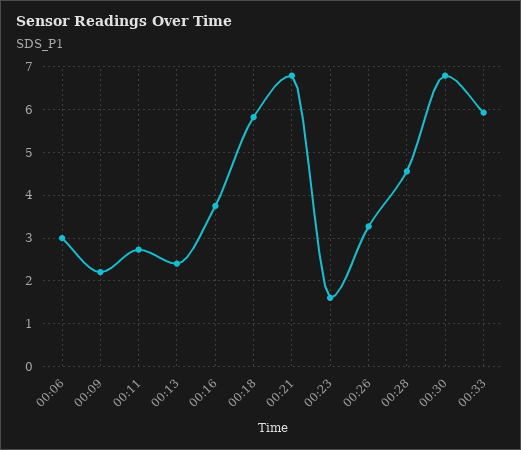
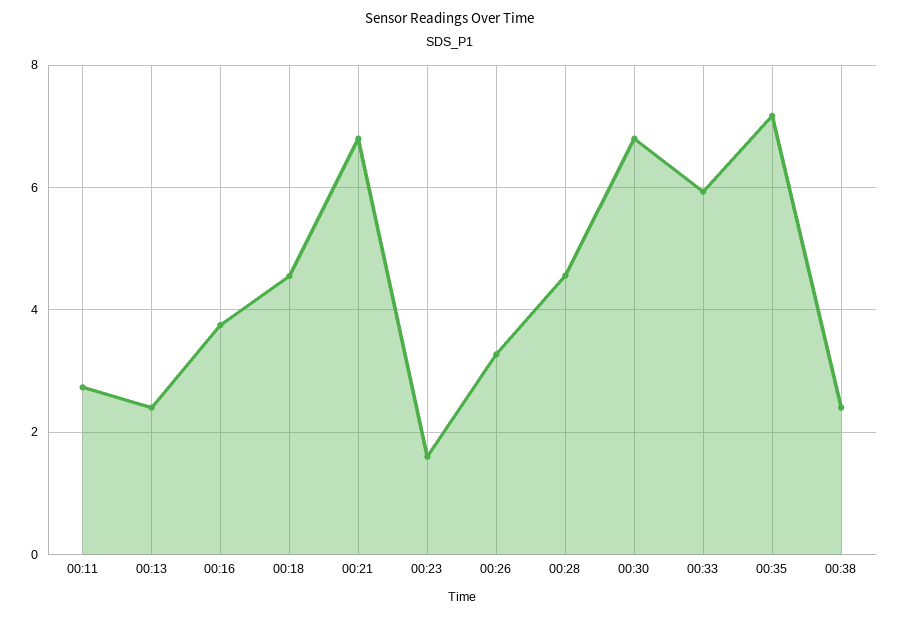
00:06: 3 -> none
00:09: 2.2 -> none
00:18: 5.8 -> 4.6
00:35: none -> 7.2
00:38: none -> 2.4

